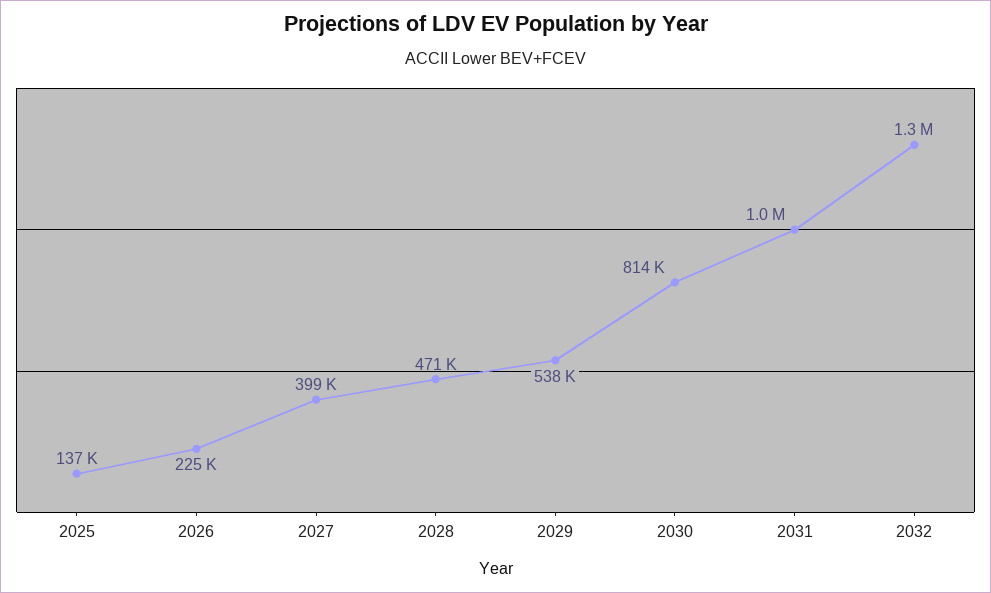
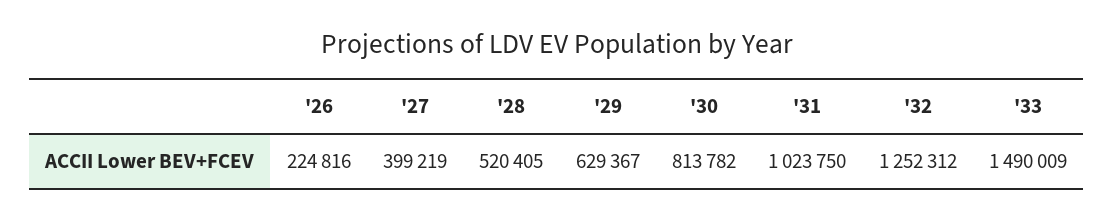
2025: 137000 -> none
2028: 471000 -> 520405
2029: 538000 -> 629367
'33: none -> 1490009

